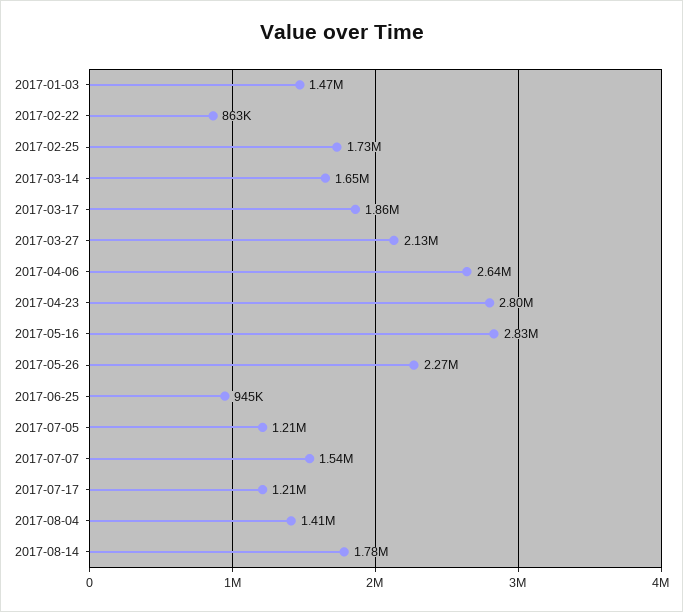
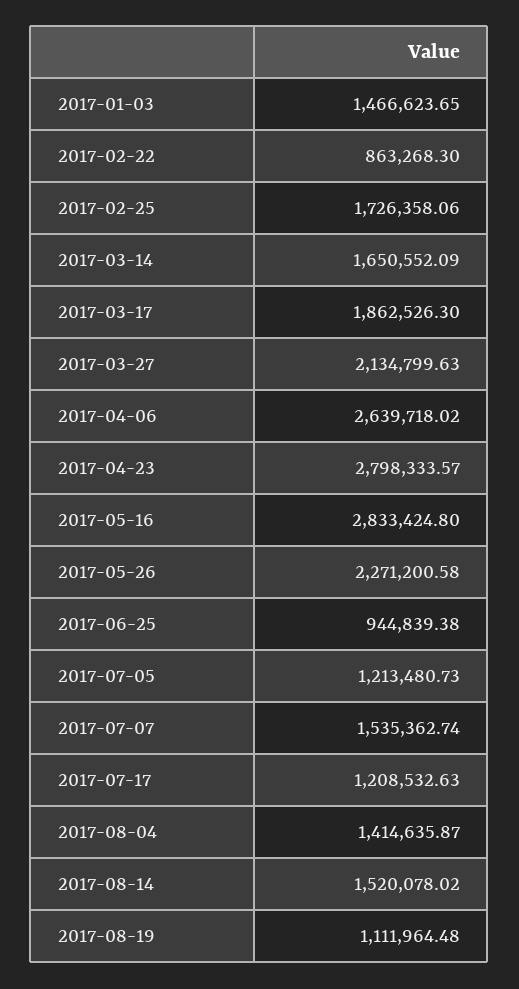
2017-08-14: 1780000 -> 1520078.02
2017-08-19: none -> 1111964.48

